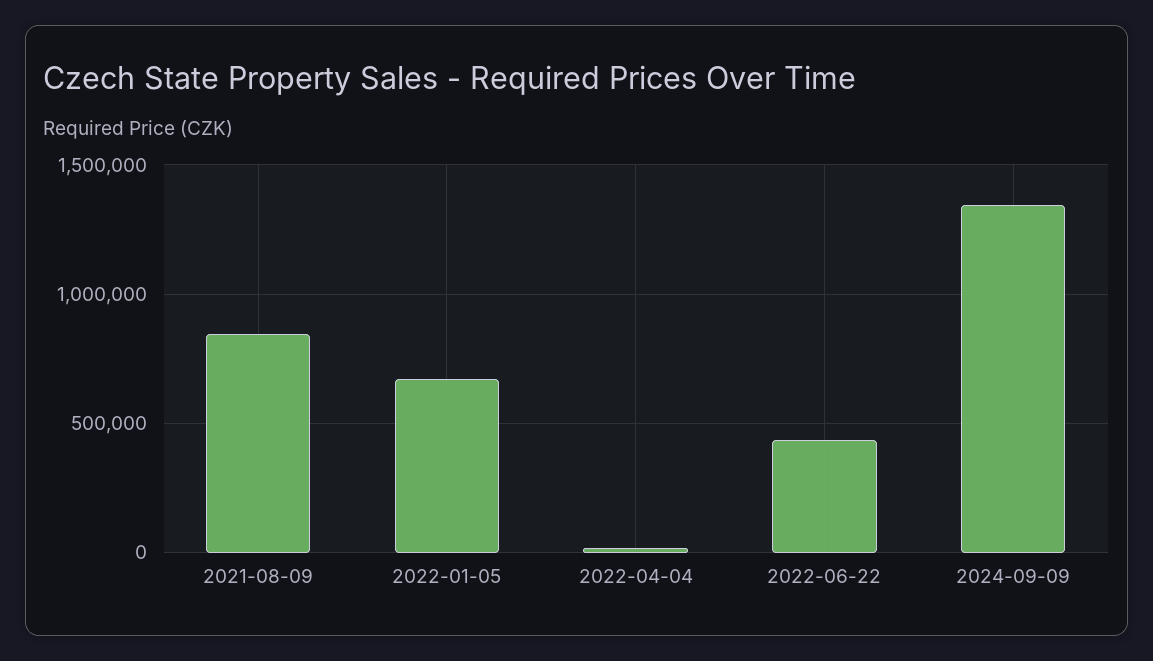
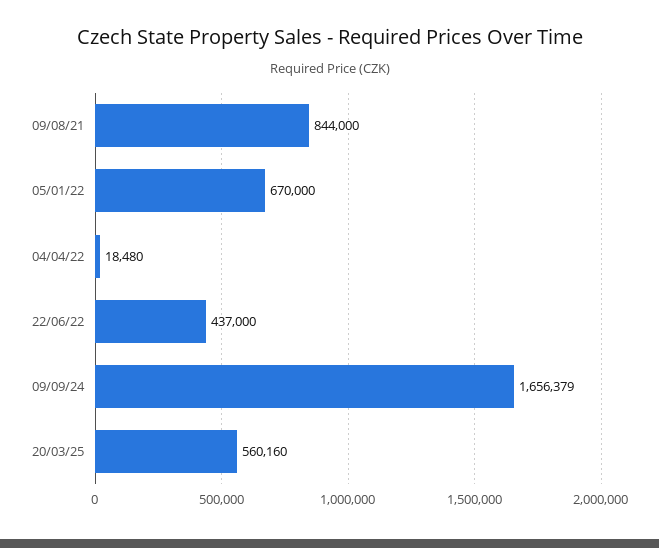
2024-09-09: 1350000 -> 1656379
20/03/25: none -> 560160

